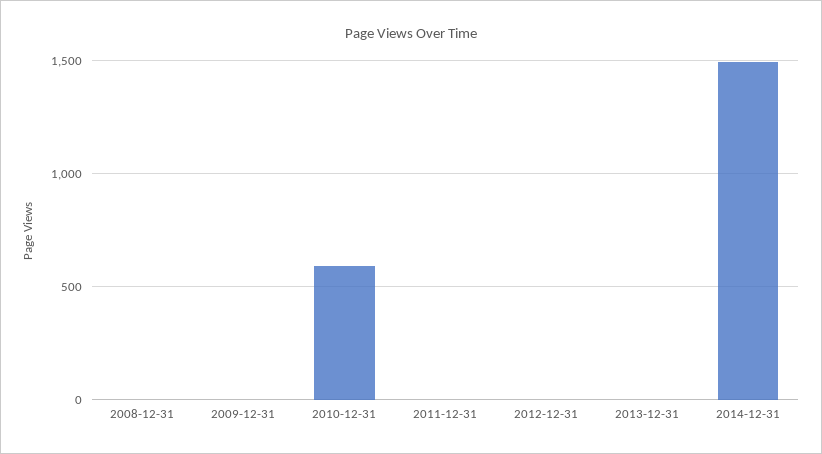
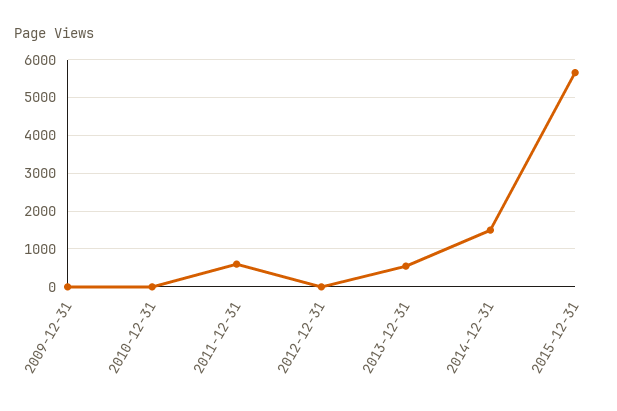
2008-12-31: 0 -> none
2010-12-31: 600 -> 0
2011-12-31: 0 -> 600
2013-12-31: 0 -> 600
2015-12-31: none -> 5600

